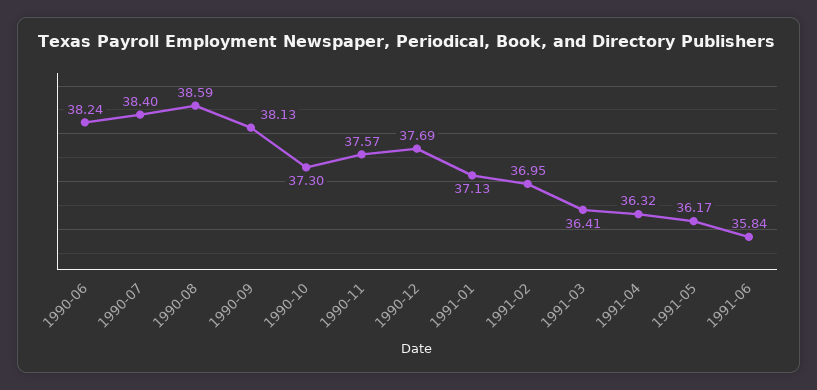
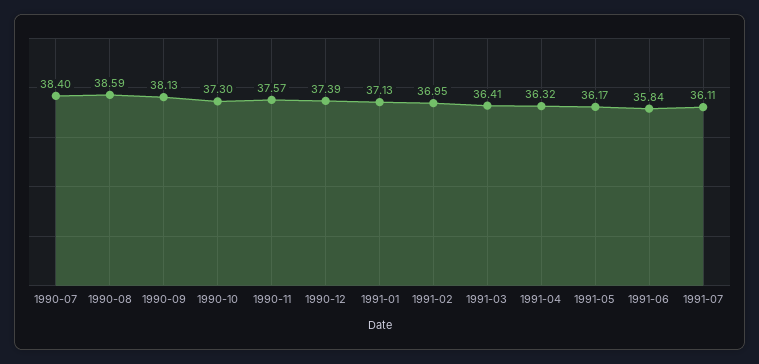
1990-06: 38.24 -> none
1990-12: 37.69 -> 37.39
1991-07: none -> 36.11

